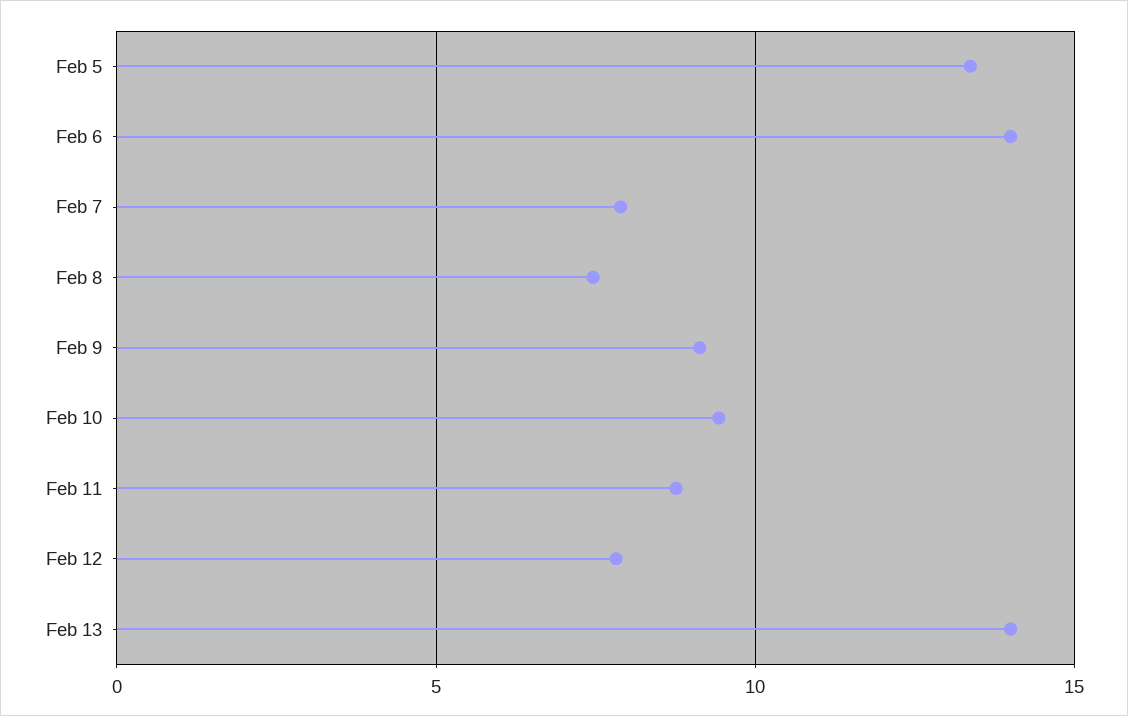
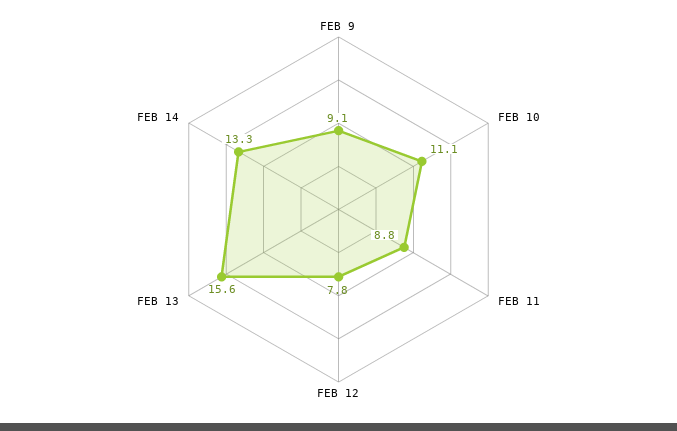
Feb 5: 13.5 -> none
Feb 6: 14 -> none
Feb 7: 8 -> none
Feb 8: 7.5 -> none
Feb 10: 9.5 -> 11.1
Feb 13: 14 -> 15.6
FEB 14: none -> 13.3

